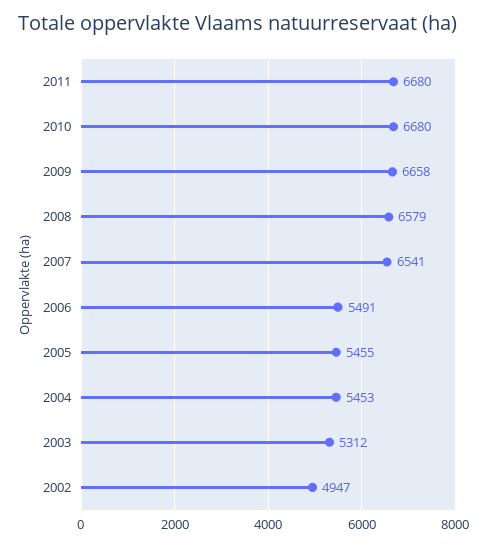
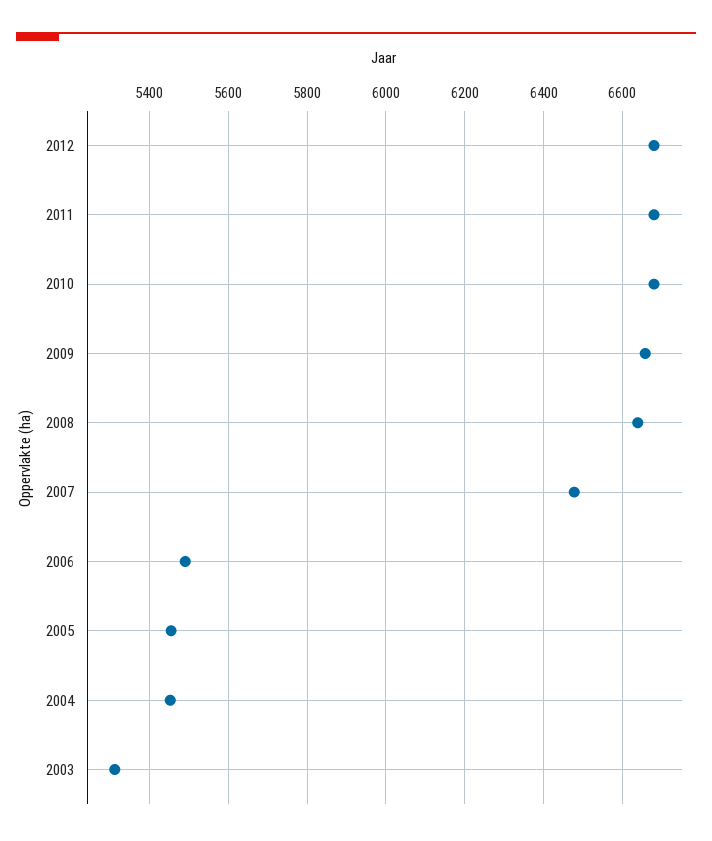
2008: 6579 -> 6640
2007: 6541 -> 6480
2002: 4947 -> none
2012: none -> 6680

